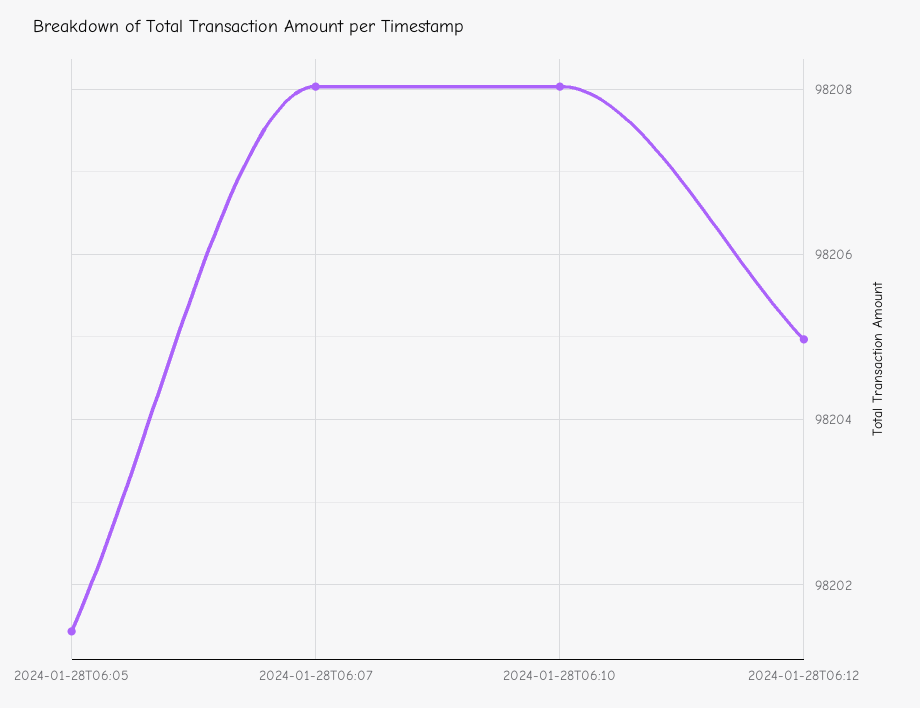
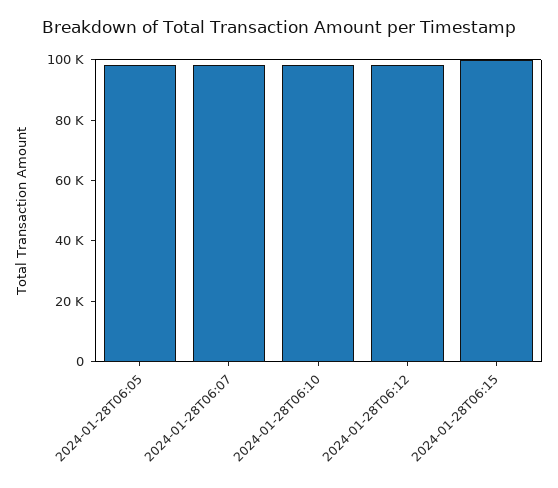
2024-01-28T06:15: none -> 100000

